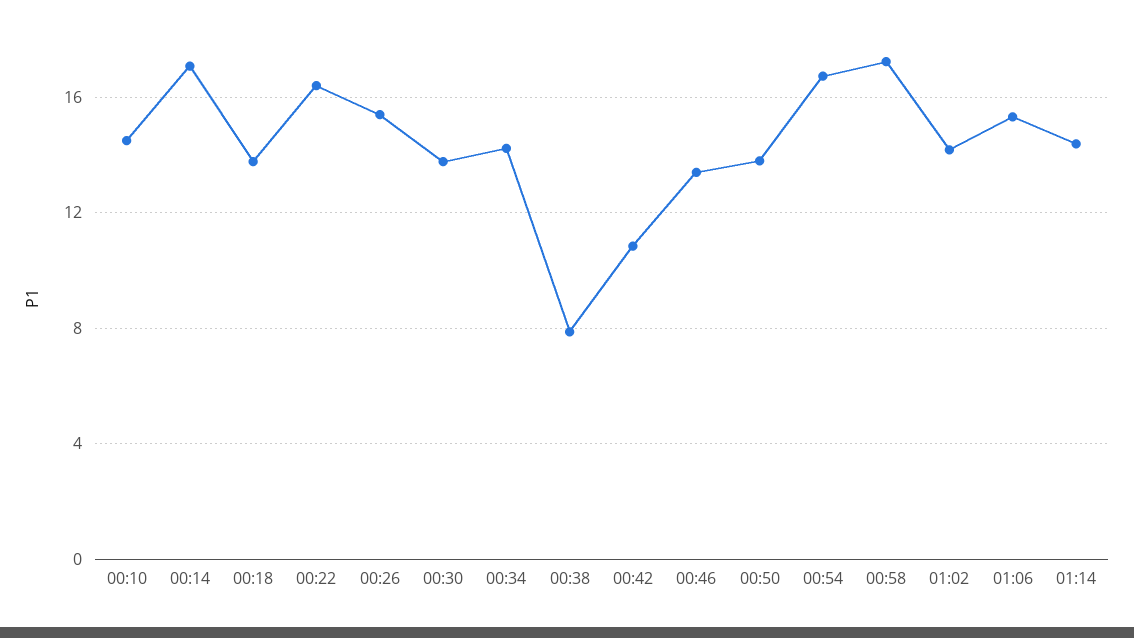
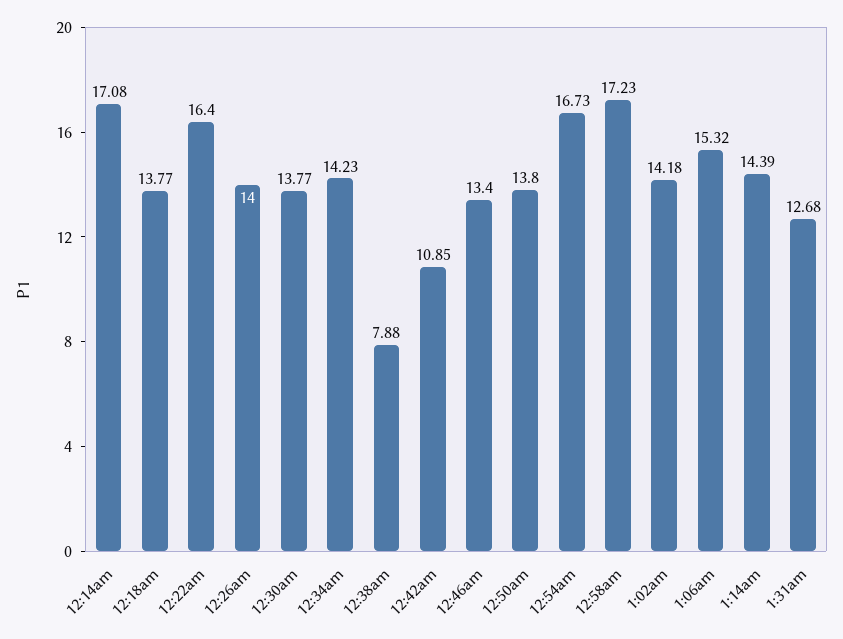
00:10: 14.5 -> none
00:26: 15.5 -> 14
1:31am: none -> 12.68

